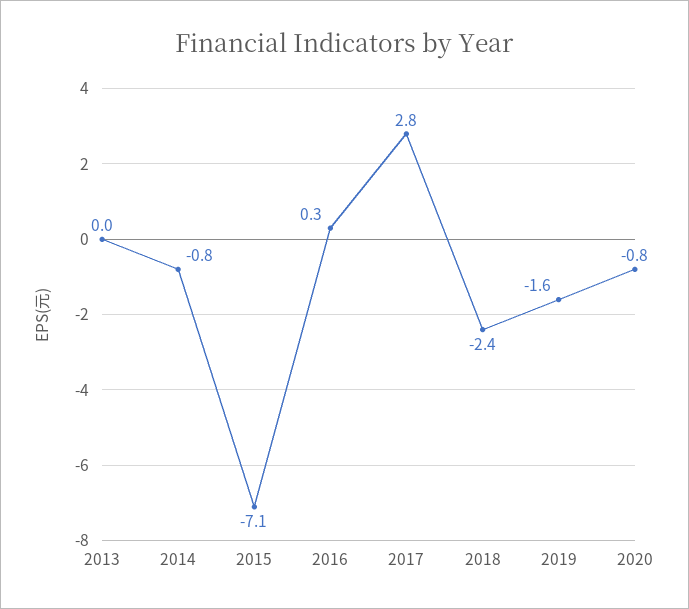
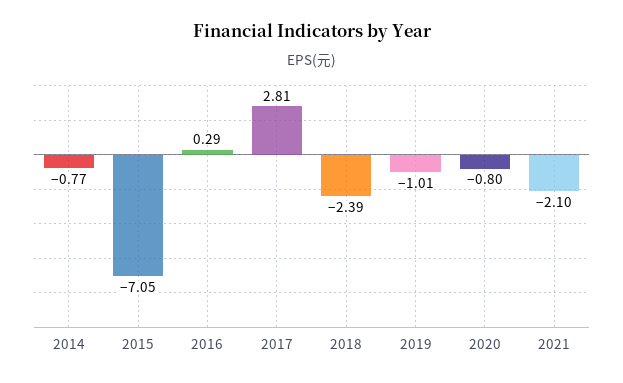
2013: 0 -> none
2019: -1.6 -> -1.01
2021: none -> -2.1

